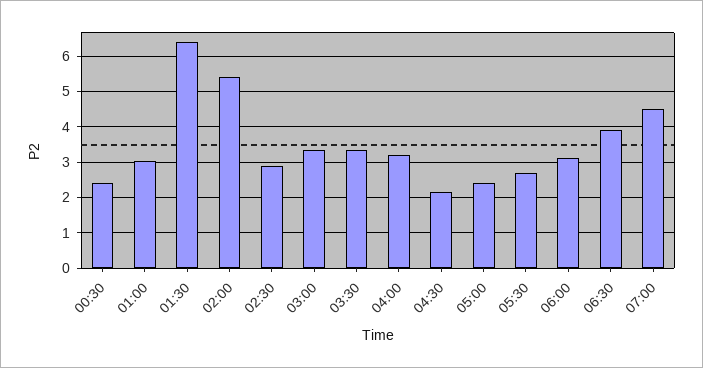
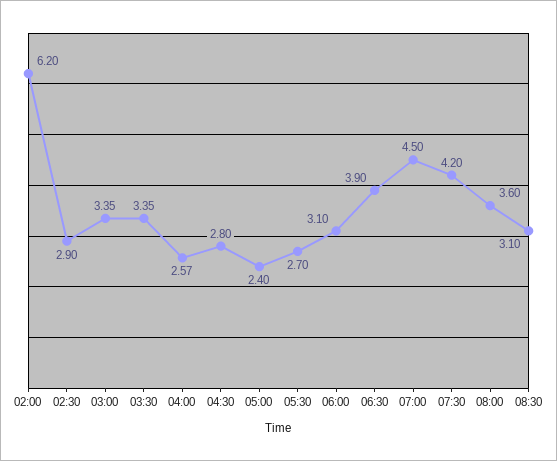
00:30: 2.4 -> none
01:00: 3 -> none
01:30: 6.4 -> none
02:00: 5.4 -> 6.2
04:00: 3.2 -> 2.57
04:30: 2.2 -> 2.8
07:30: none -> 4.2
08:00: none -> 3.6
08:30: none -> 3.1

